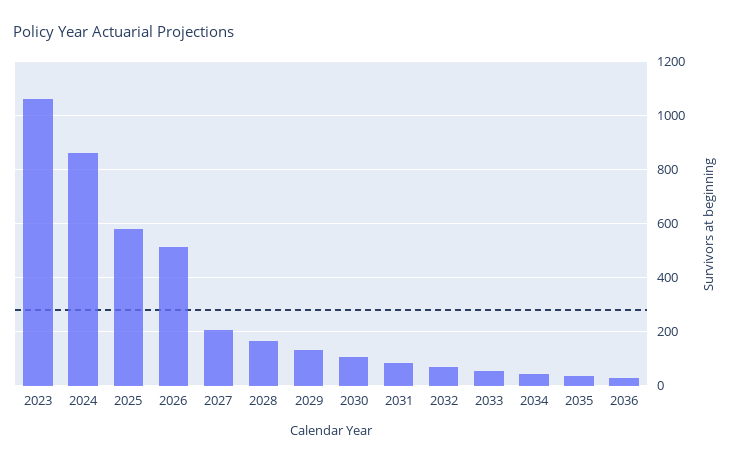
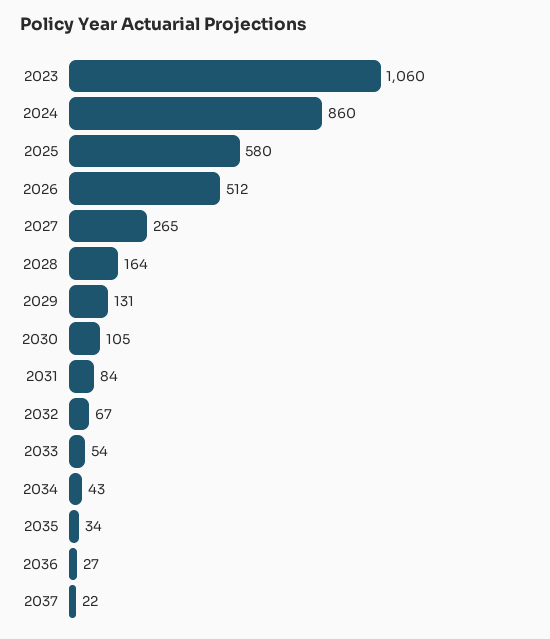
2027: 200 -> 265
2037: none -> 22

